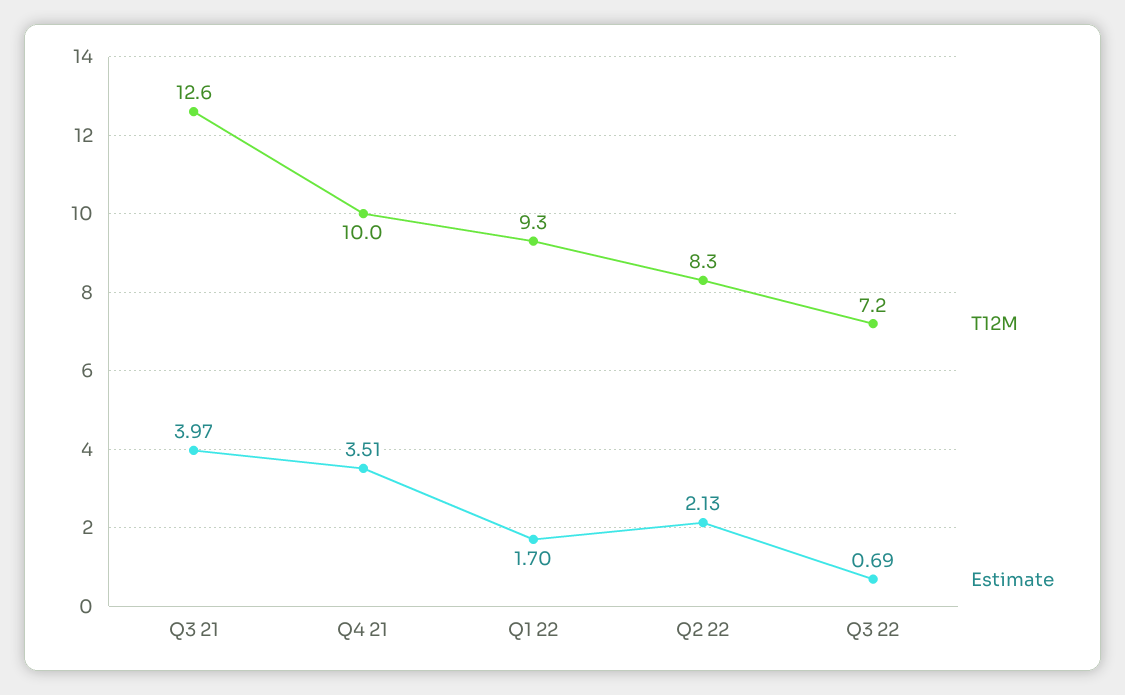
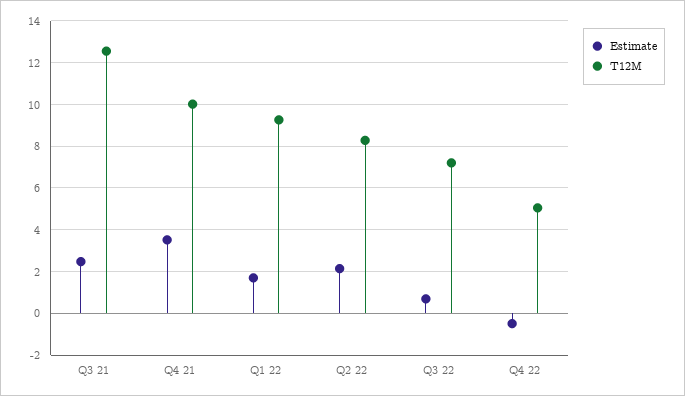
Estimate, Q3 21: 3.97 -> 2.5
Estimate, Q4 22: none -> -0.5
T12M, Q4 22: none -> 5

